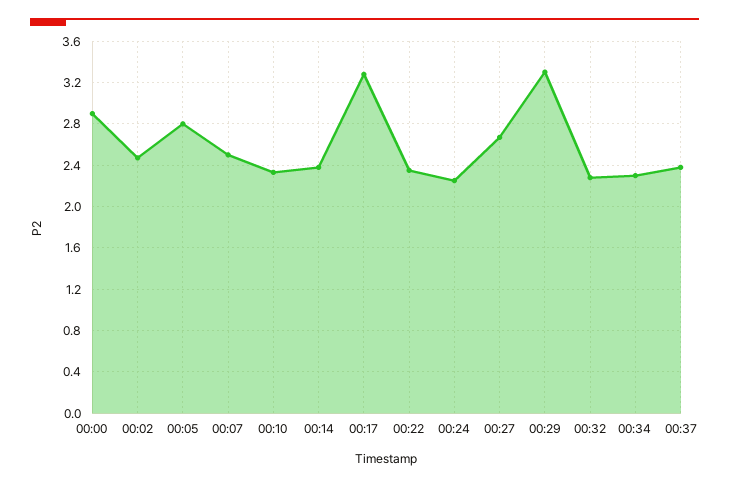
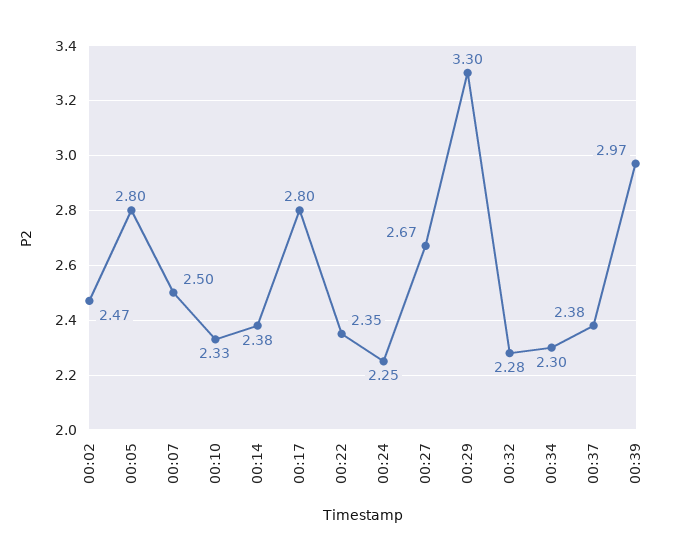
00:00: 2.9 -> none
00:17: 3.3 -> 2.8
00:39: none -> 2.97

